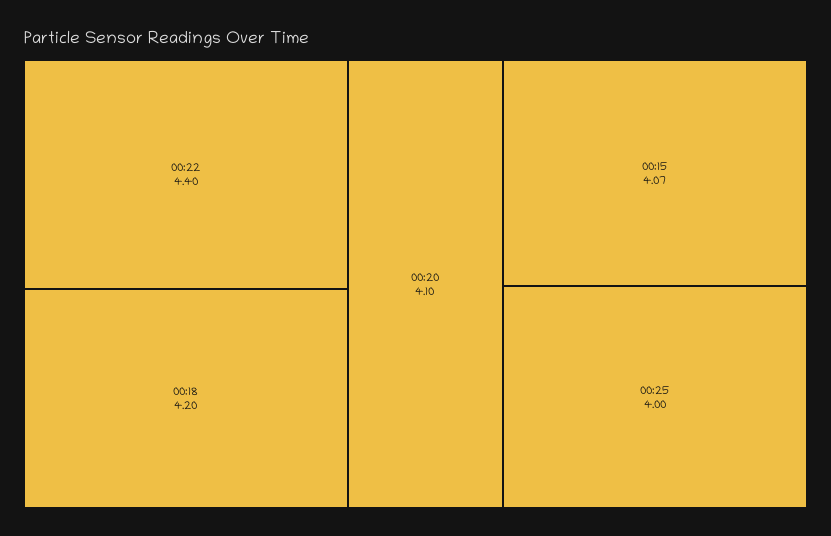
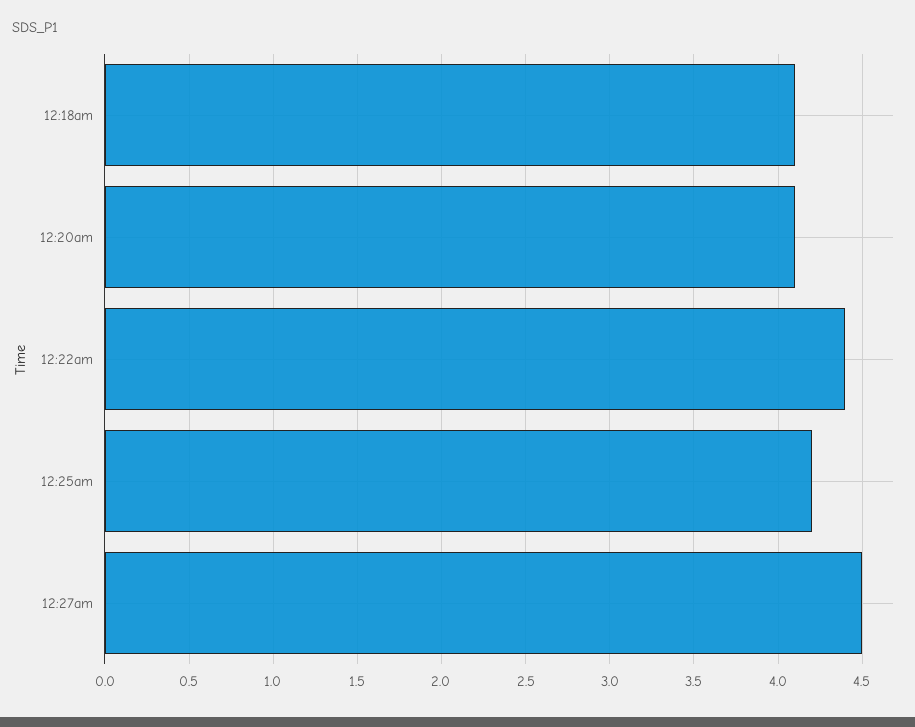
00:18: 4.2 -> 4.1
00:15: 4.07 -> none
00:25: 4 -> 4.2
12:27am: none -> 4.5

